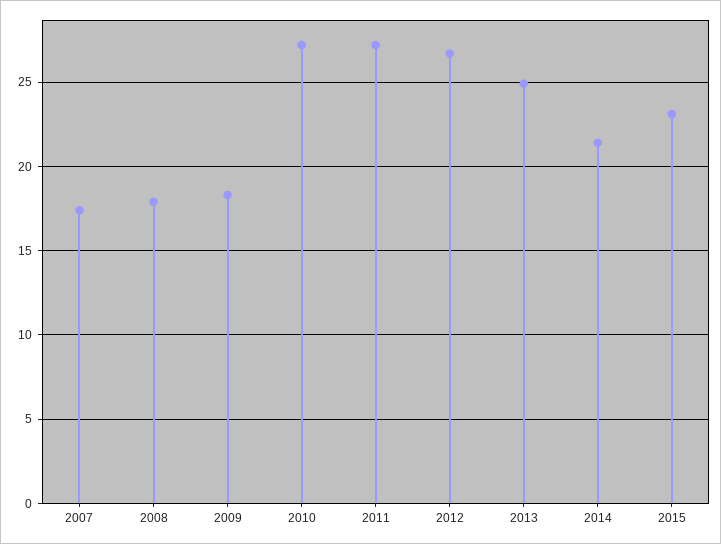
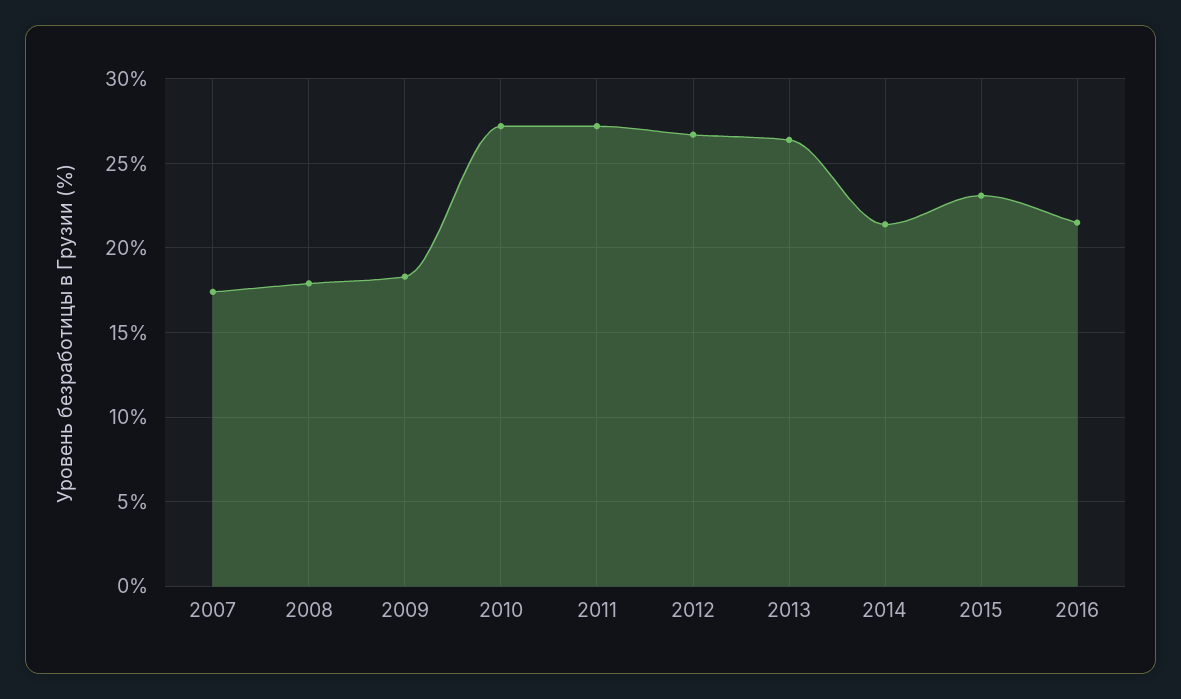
2013: 25 -> 26.5
2016: none -> 21.5

